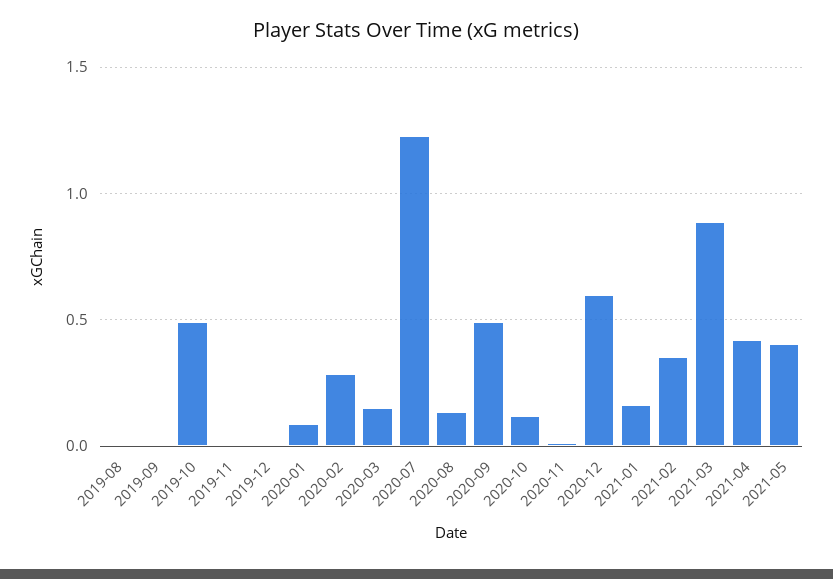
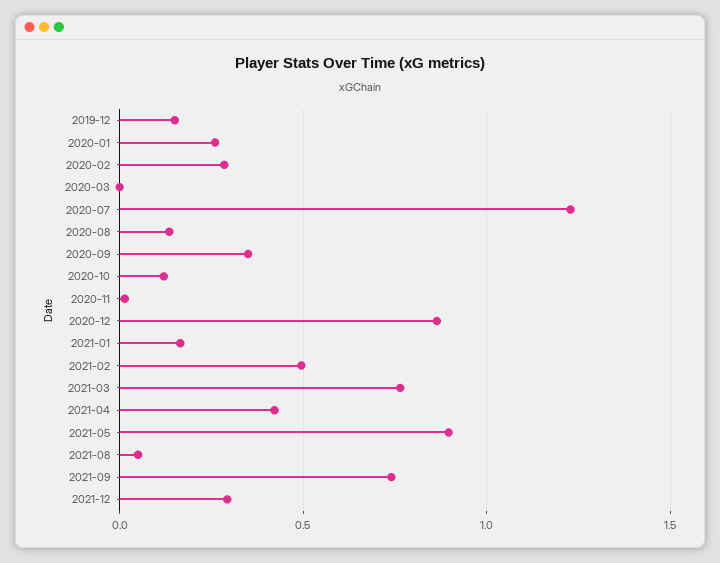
2019-08: 0 -> none
2019-09: 0 -> none
2019-10: 0.5 -> none
2019-11: 0 -> none
2019-12: 0 -> 0.15
2020-01: 0.1 -> 0.25
2020-03: 0.15 -> 0
2020-09: 0.5 -> 0.35
2020-12: 0.6 -> 0.85
2021-02: 0.35 -> 0.5
2021-03: 0.9 -> 0.75
2021-05: 0.4 -> 0.9
2021-08: none -> 0.05
2021-09: none -> 0.75
2021-12: none -> 0.3

